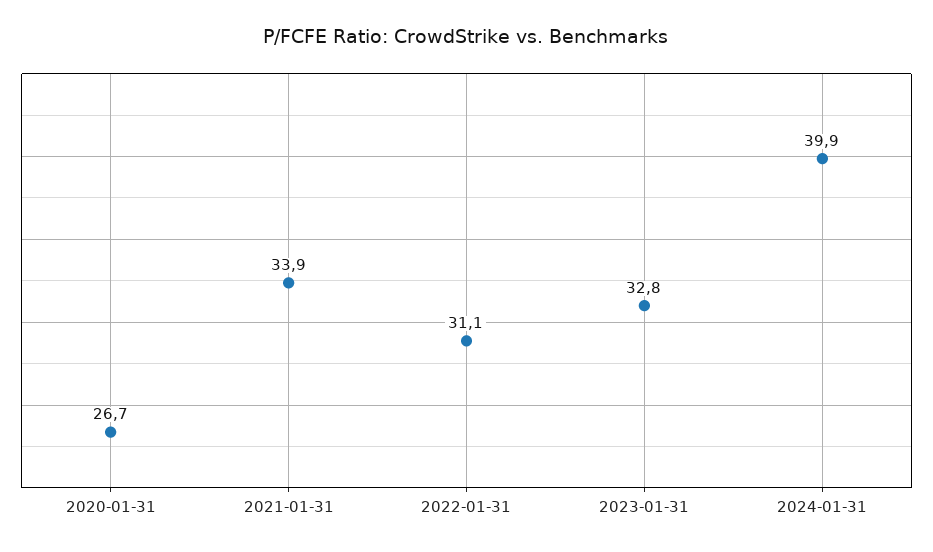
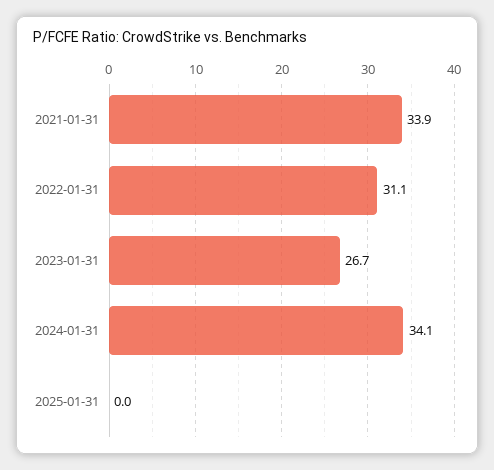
2020-01-31: 26.7 -> none
2023-01-31: 32.8 -> 26.7
2024-01-31: 39.9 -> 34.1
2025-01-31: none -> 0

